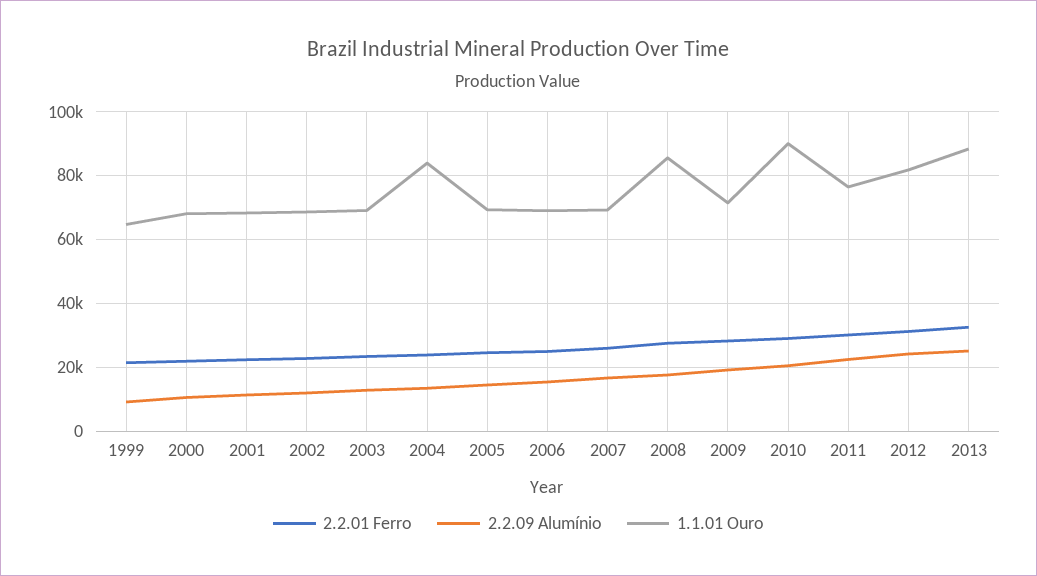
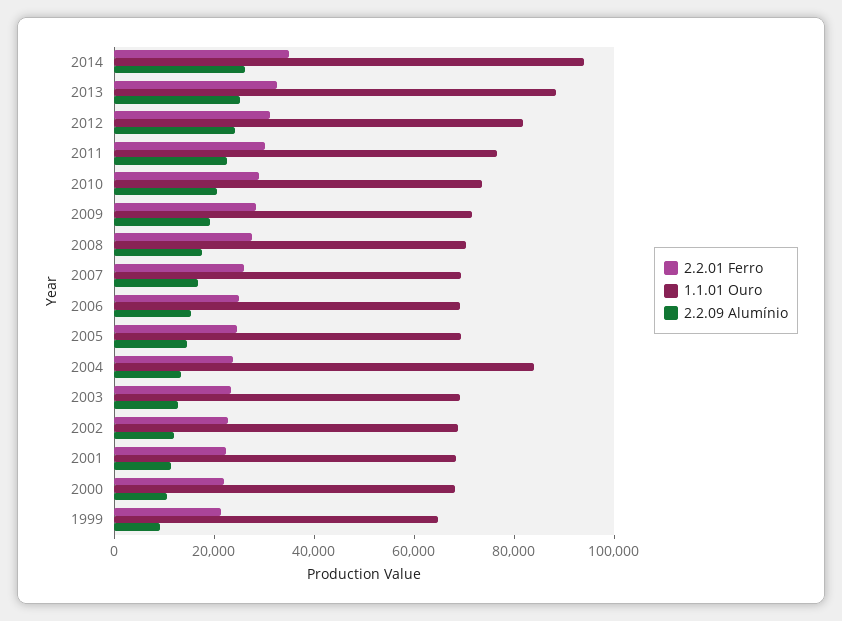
1.1.01 Ouro, 2008: 86000 -> 70000
1.1.01 Ouro, 2010: 90000 -> 75000
2.2.01 Ferro, 2014: none -> 35000
1.1.01 Ouro, 2014: none -> 95000
2.2.09 Alumínio, 2014: none -> 25000

